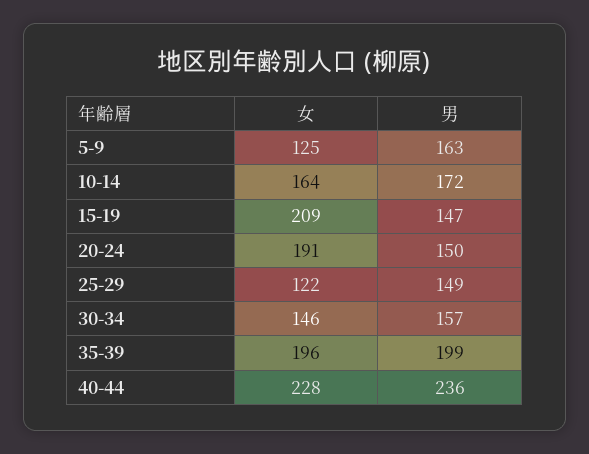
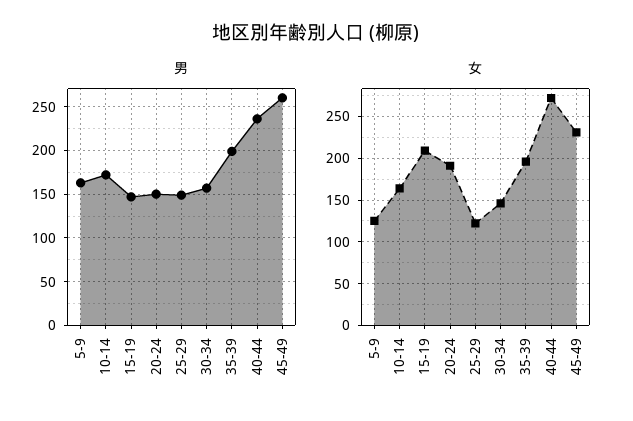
女, 40-44: 228 -> 270
男, 45-49: none -> 260
女, 45-49: none -> 230

